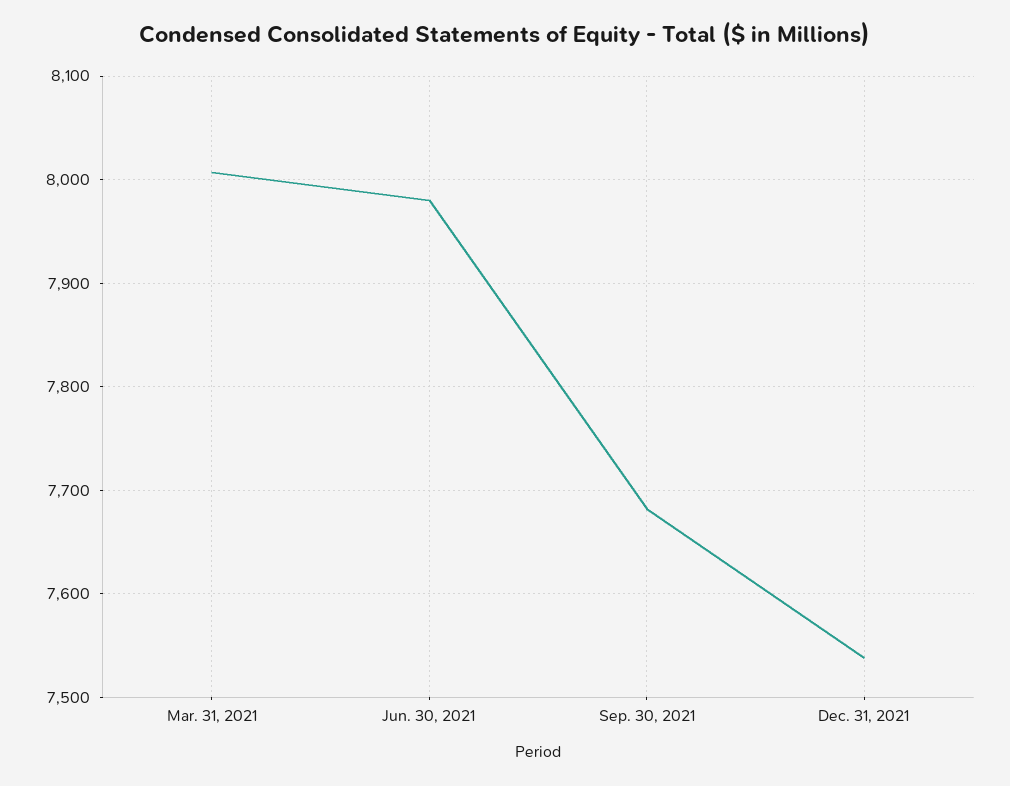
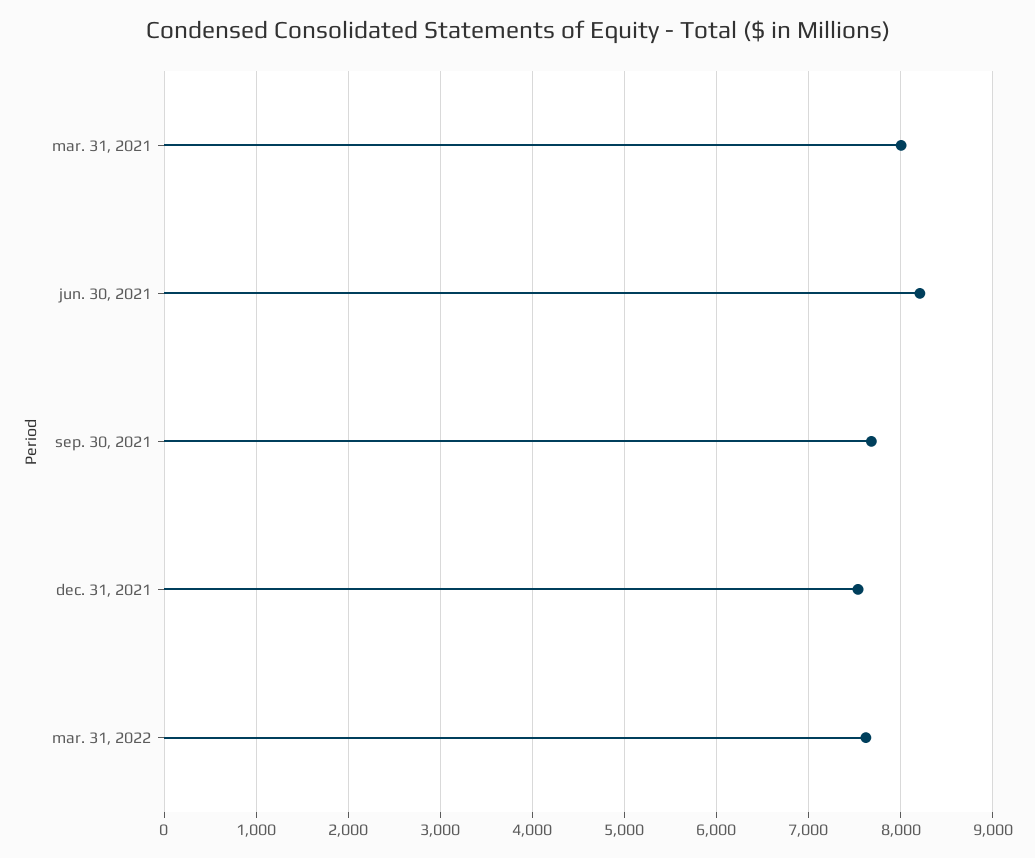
Jun. 30, 2021: 7980 -> 8200
mar. 31, 2022: none -> 7600

